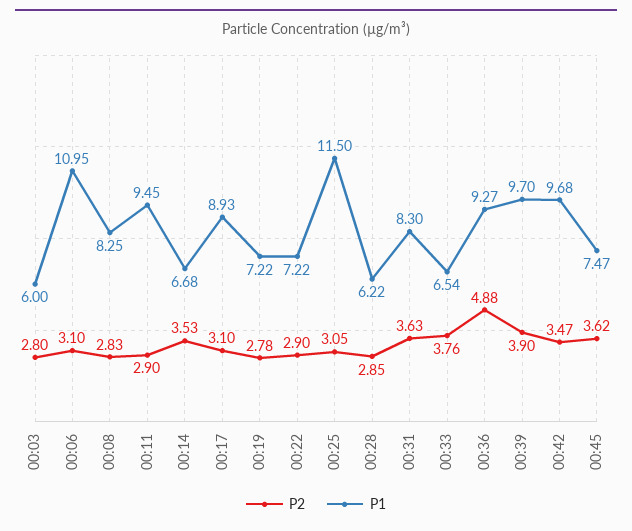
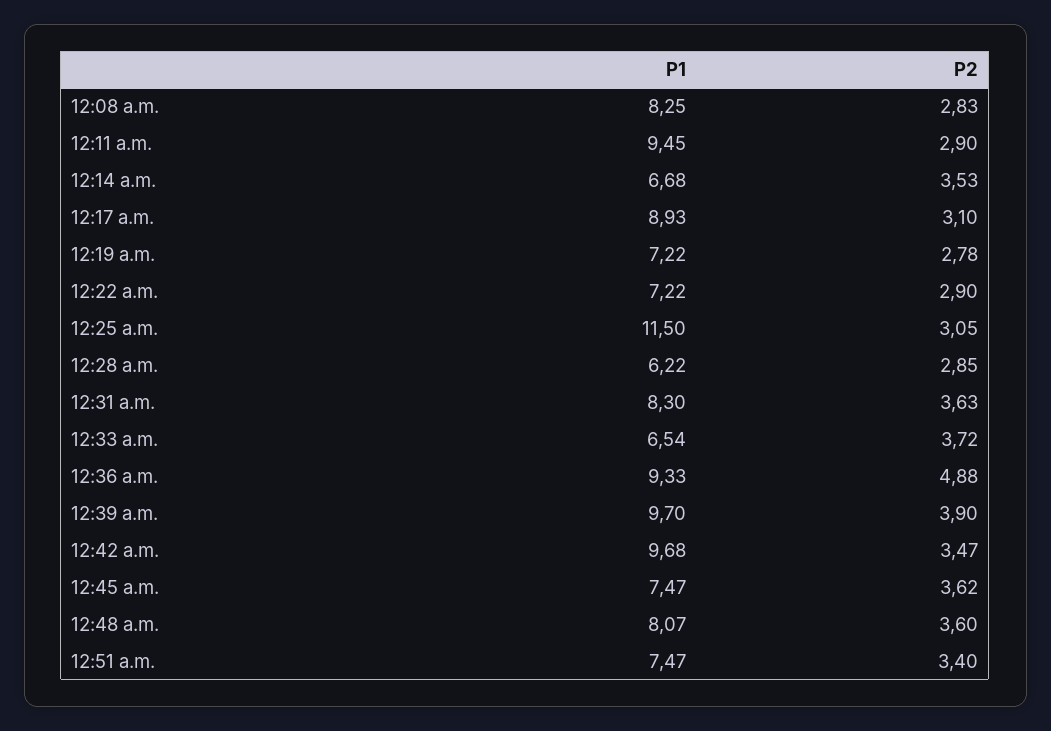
P2, 00:03: 2.8 -> none
P1, 00:03: 6 -> none
P2, 00:06: 3.1 -> none
P1, 00:06: 10.95 -> none
P2, 00:33: 3.76 -> 3.72
P1, 00:36: 9.27 -> 9.33
P1, 12:48 a.m.: none -> 8.07
P2, 12:48 a.m.: none -> 3.6
P1, 12:51 a.m.: none -> 7.47
P2, 12:51 a.m.: none -> 3.4

